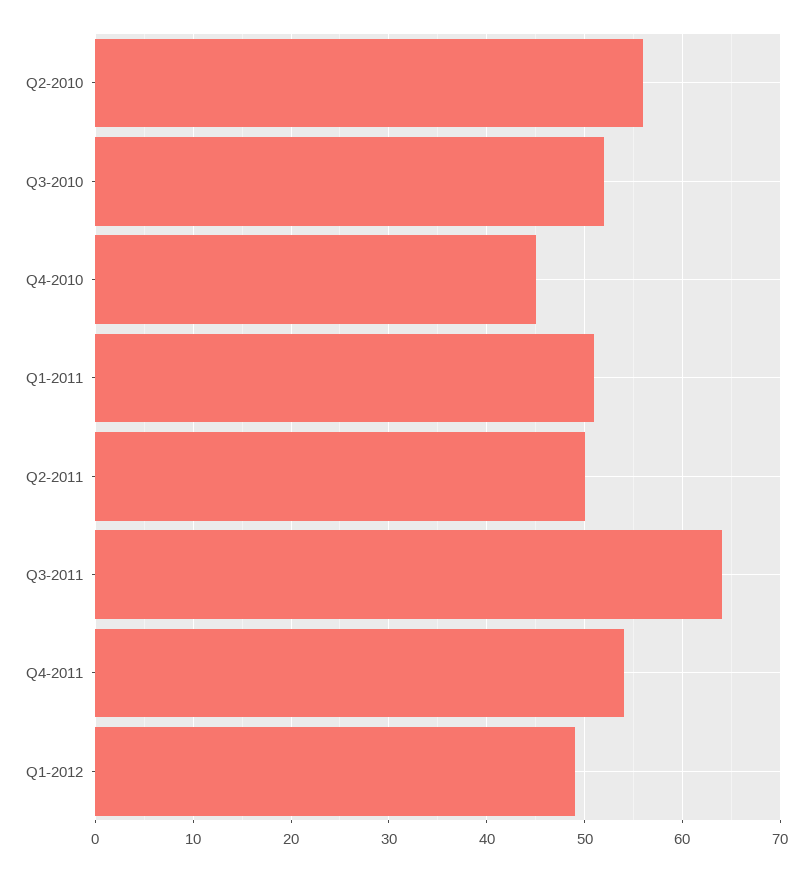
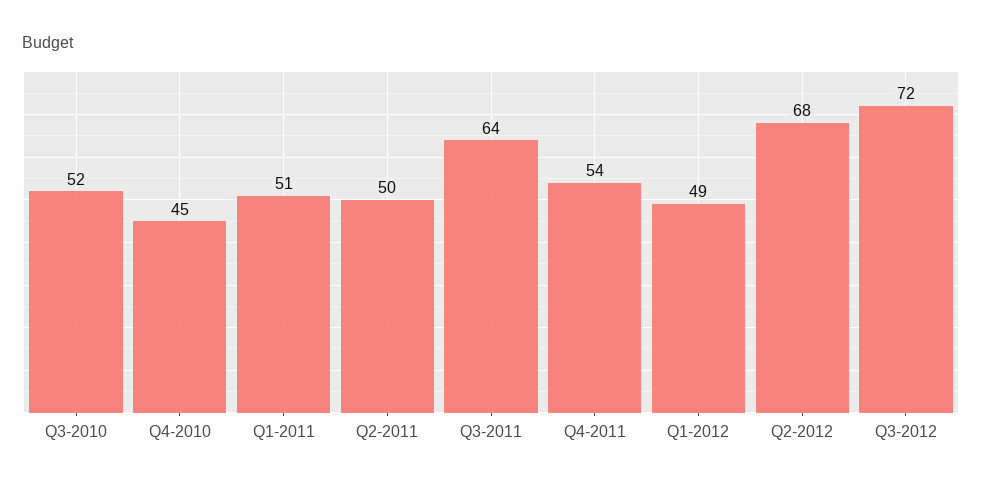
Q2-2010: 56 -> none
Q2-2012: none -> 68
Q3-2012: none -> 72

